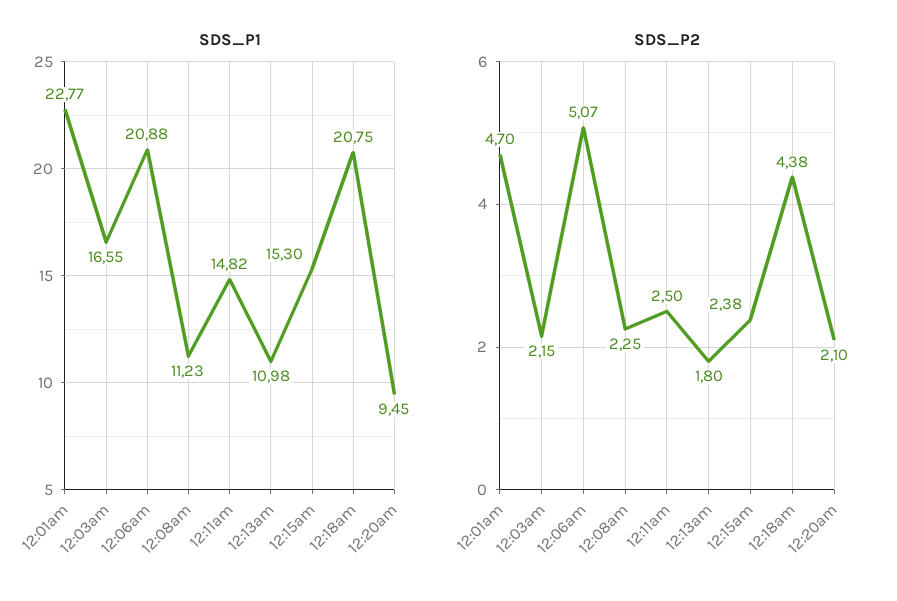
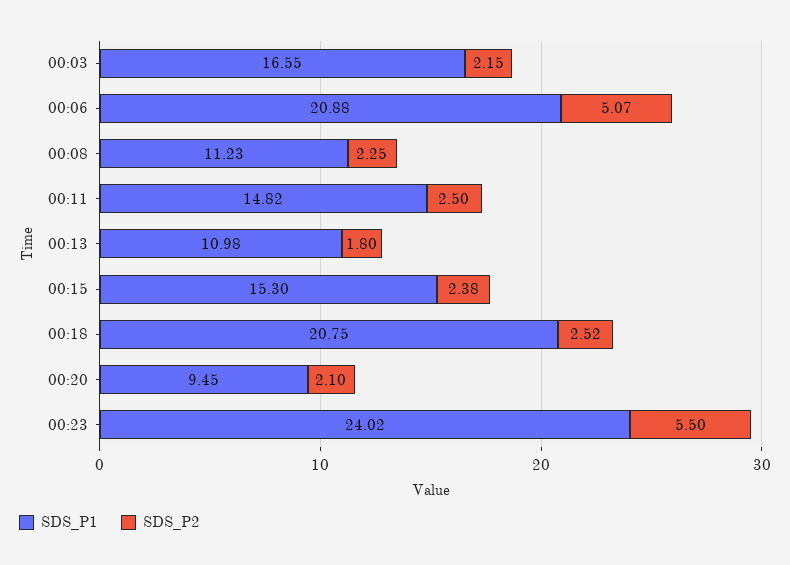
SDS_P1, 12:01am: 22.77 -> none
SDS_P2, 12:01am: 4.7 -> none
SDS_P2, 12:18am: 4.38 -> 2.52
SDS_P1, 00:23: none -> 24.02
SDS_P2, 00:23: none -> 5.5

